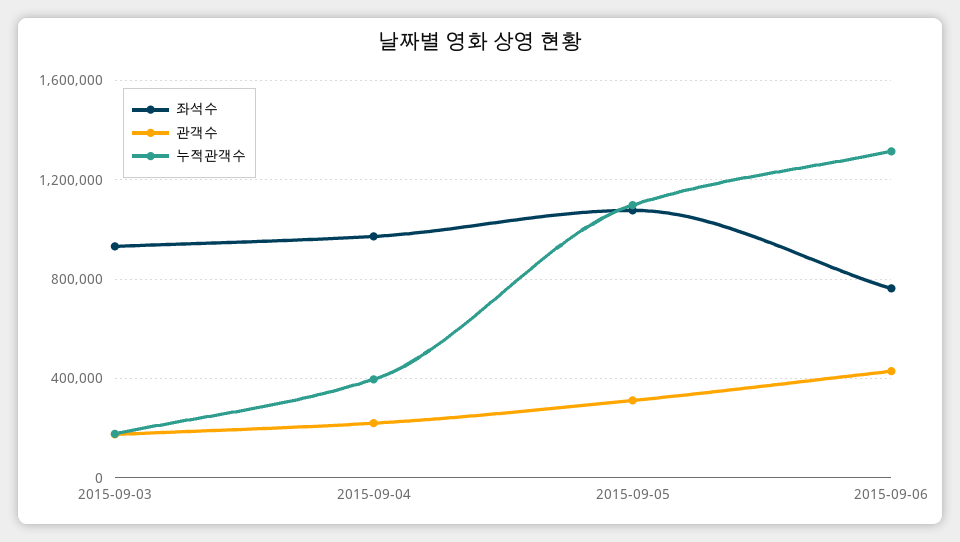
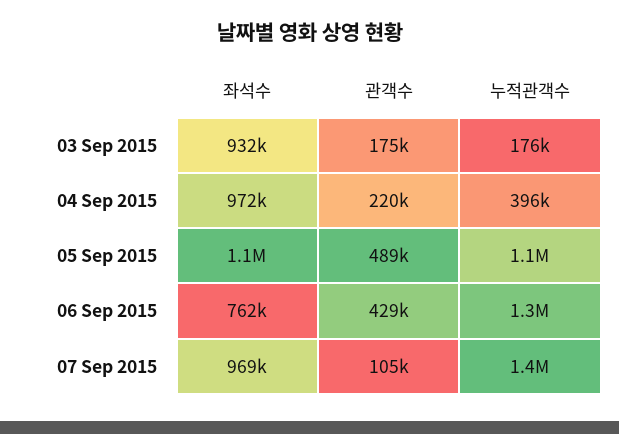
관객수, 2015-09-05: 300000 -> 489000
좌석수, 07 Sep 2015: none -> 969000
관객수, 07 Sep 2015: none -> 105000
누적관객수, 07 Sep 2015: none -> 1400000

